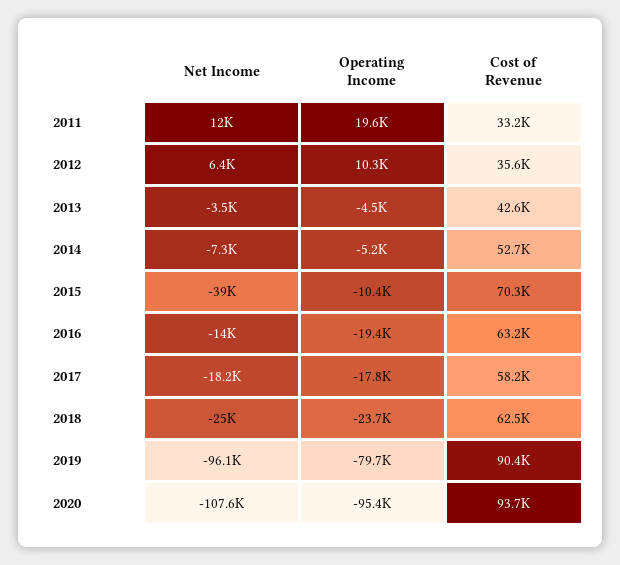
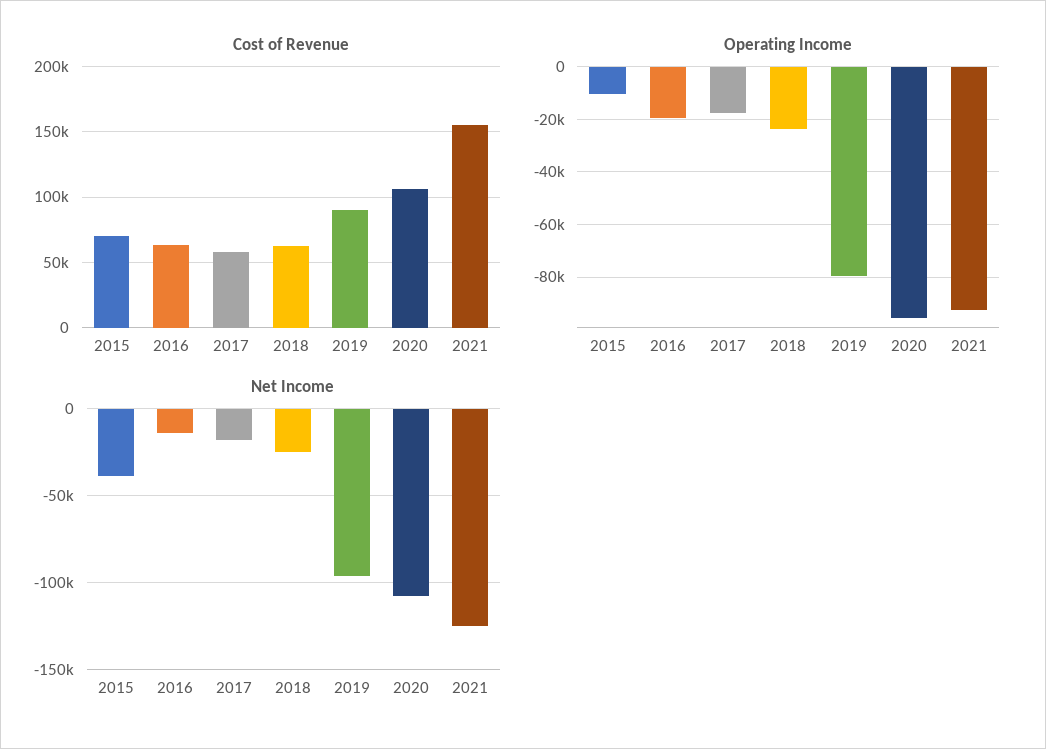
Net Income, 2011: 12000 -> none
Operating Income, 2011: 19600 -> none
Cost of Revenue, 2011: 33200 -> none
Net Income, 2012: 6400 -> none
Operating Income, 2012: 10300 -> none
Cost of Revenue, 2012: 35600 -> none
Net Income, 2013: -3500 -> none
Operating Income, 2013: -4500 -> none
Cost of Revenue, 2013: 42600 -> none
Net Income, 2014: -7300 -> none
Operating Income, 2014: -5200 -> none
Cost of Revenue, 2014: 52700 -> none
Cost of Revenue, 2020: 93700 -> 105000
Cost of Revenue, 2021: none -> 155000
Operating Income, 2021: none -> -92500
Net Income, 2021: none -> -125000

